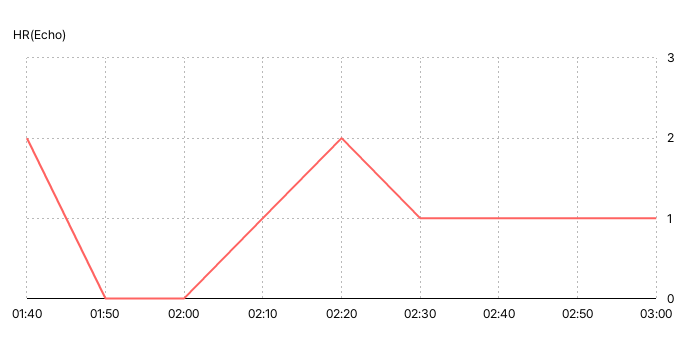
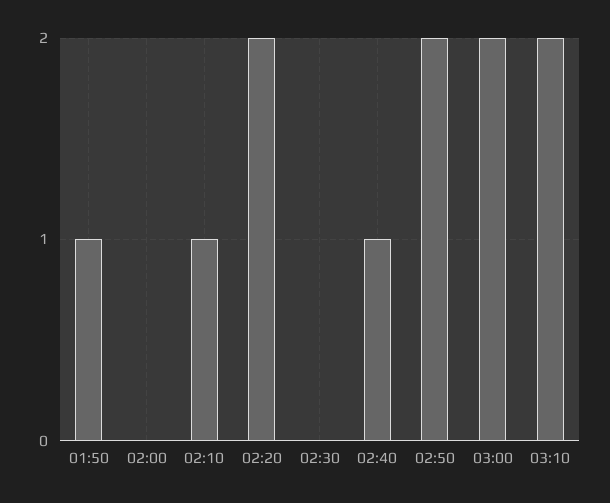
01:40: 2 -> none
01:50: 0 -> 1
02:30: 1 -> 0
02:50: 1 -> 2
03:00: 1 -> 2
03:10: none -> 2

